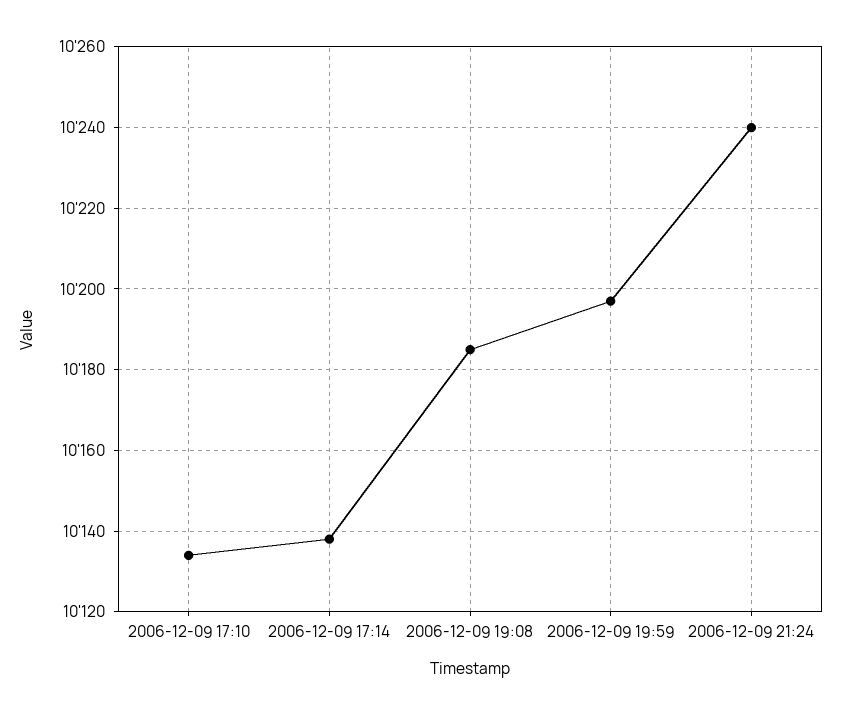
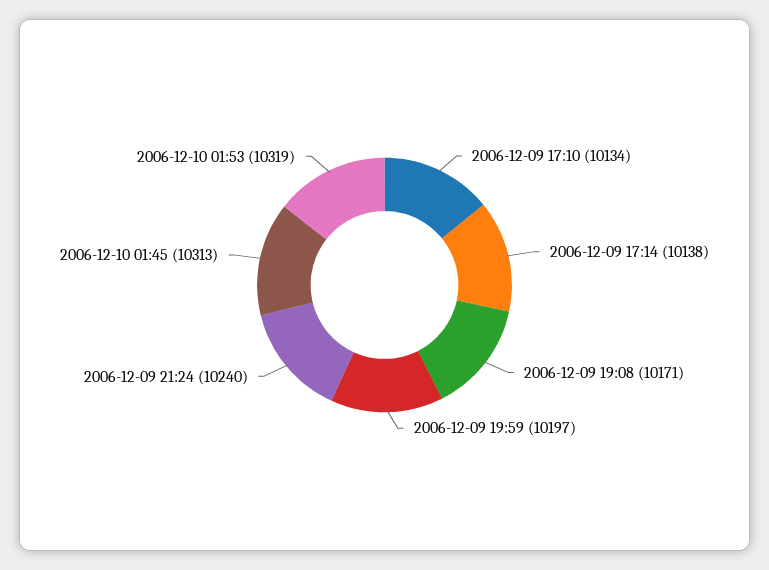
2006-12-09 19:08: 10185 -> 10171
2006-12-10 01:45: none -> 10313
2006-12-10 01:53: none -> 10319

